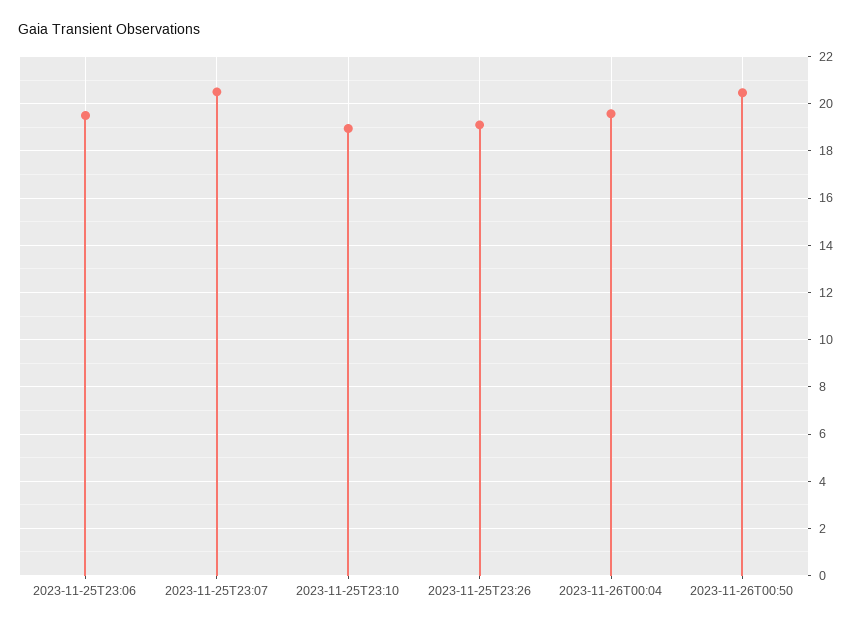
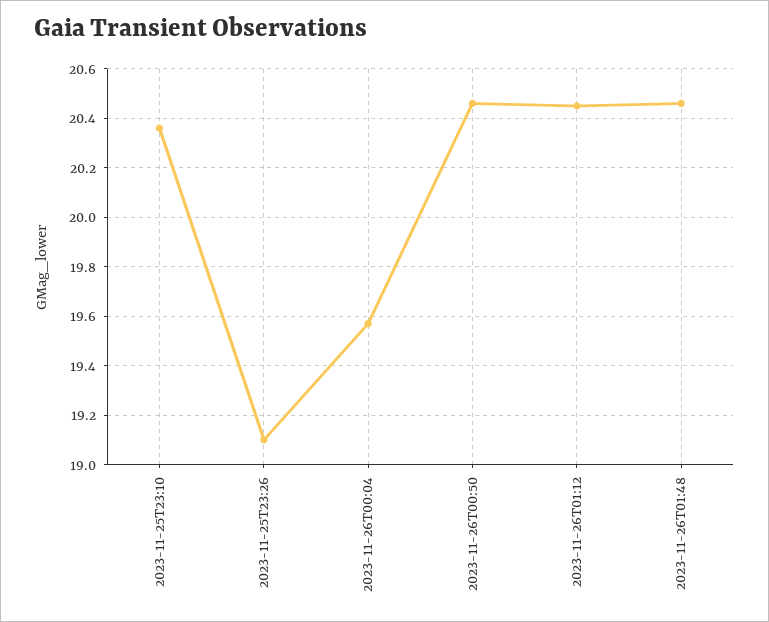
2023-11-25T23:06: 19.5 -> none
2023-11-25T23:07: 20.5 -> none
2023-11-25T23:10: 19 -> 20.35
2023-11-26T01:12: none -> 20.45
2023-11-26T01:48: none -> 20.45

